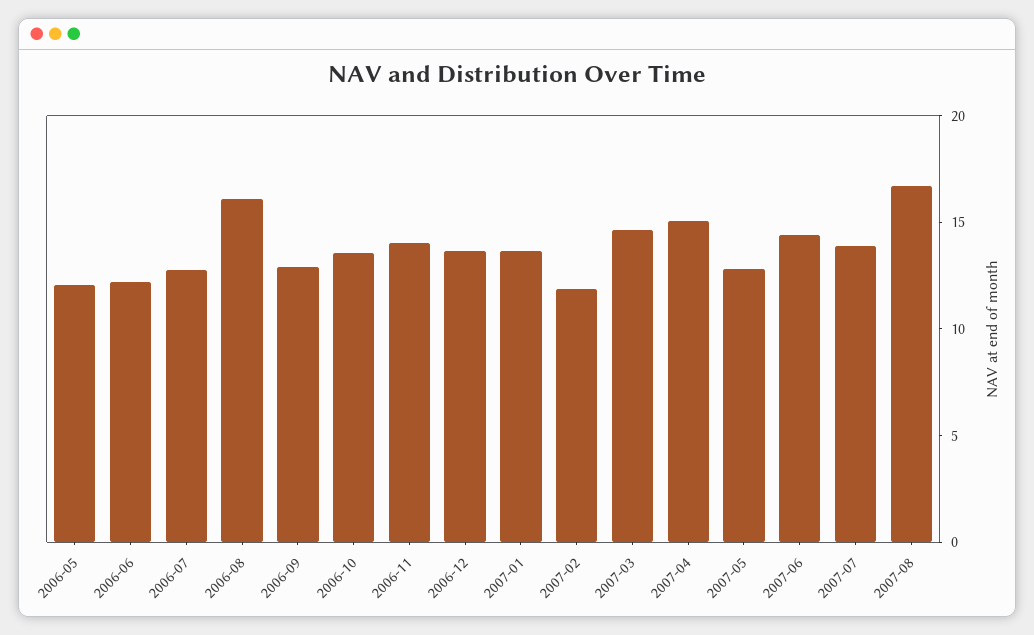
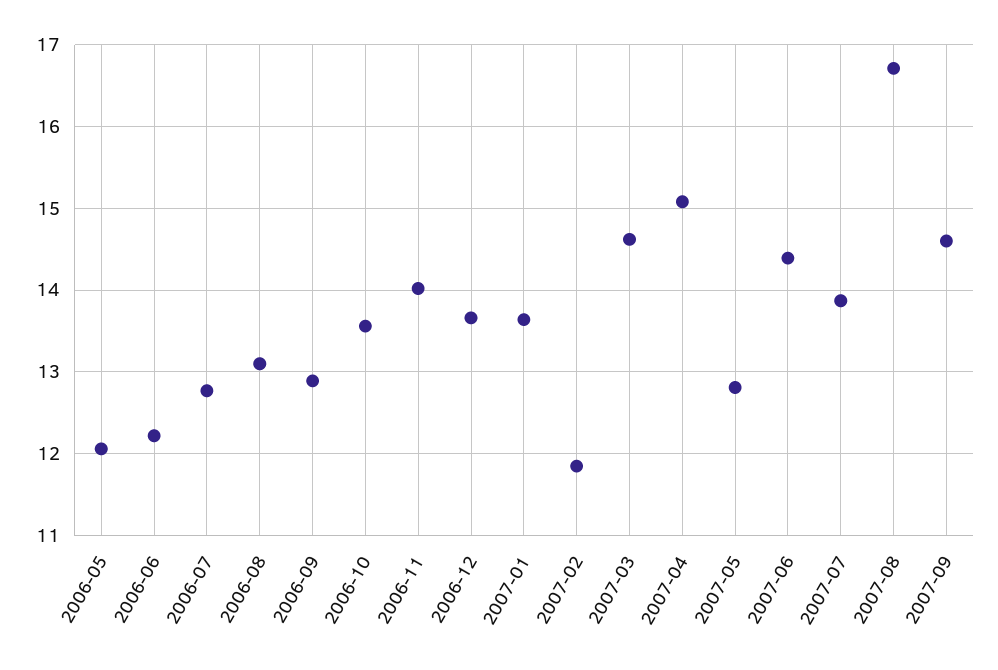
2006-08: 16 -> 13.1
2007-09: none -> 14.6

